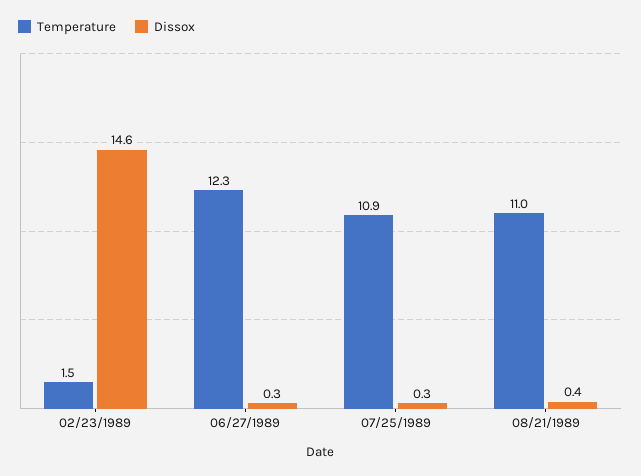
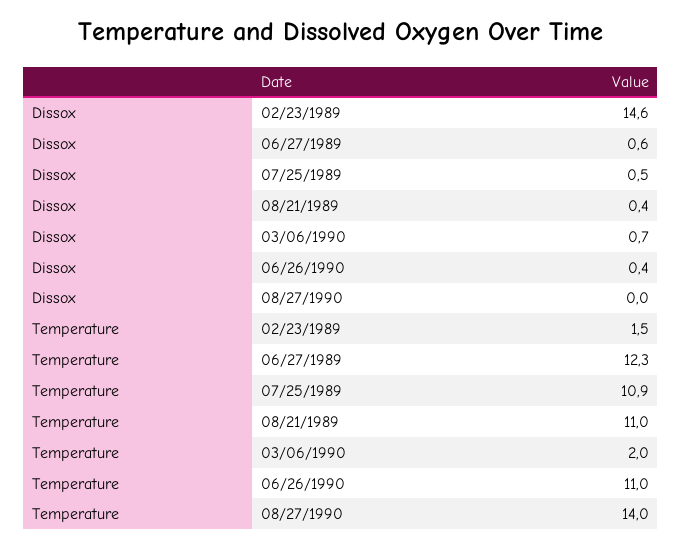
Dissox, 06/27/1989: 0.3 -> 0.6
Dissox, 07/25/1989: 0.3 -> 0.5
Dissox, 03/06/1990: none -> 0.7
Dissox, 06/26/1990: none -> 0.4
Dissox, 08/27/1990: none -> 0
Temperature, 03/06/1990: none -> 2
Temperature, 06/26/1990: none -> 11
Temperature, 08/27/1990: none -> 14

